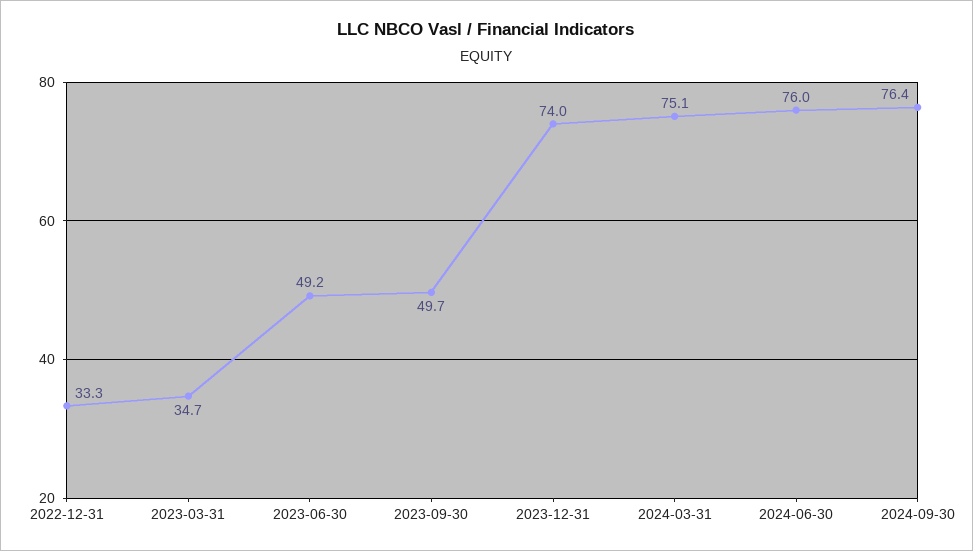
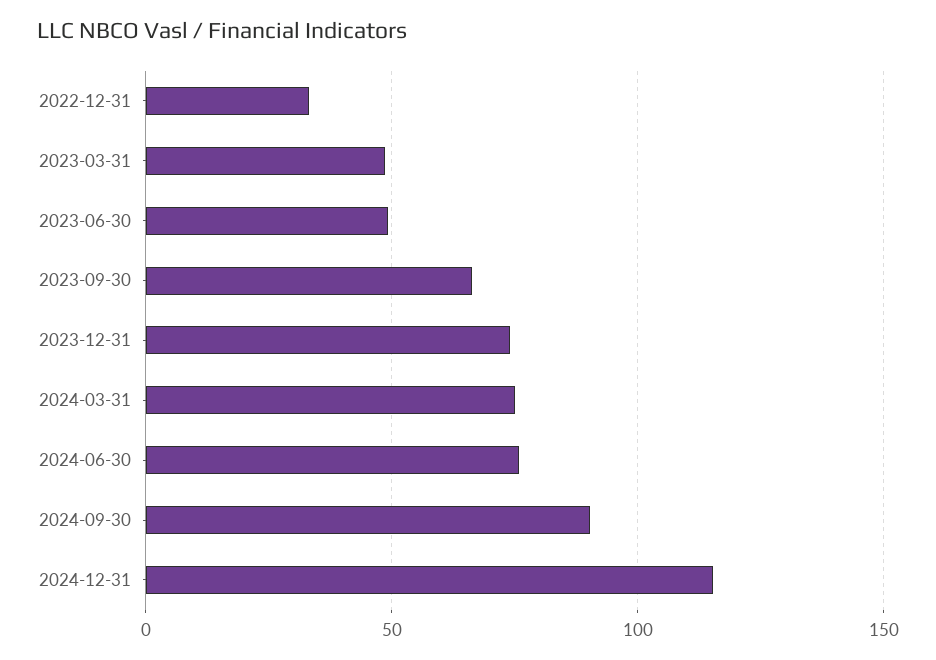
2023-03-31: 34.7 -> 50
2023-09-30: 49.7 -> 65
2024-09-30: 76.4 -> 90
2024-12-31: none -> 115

